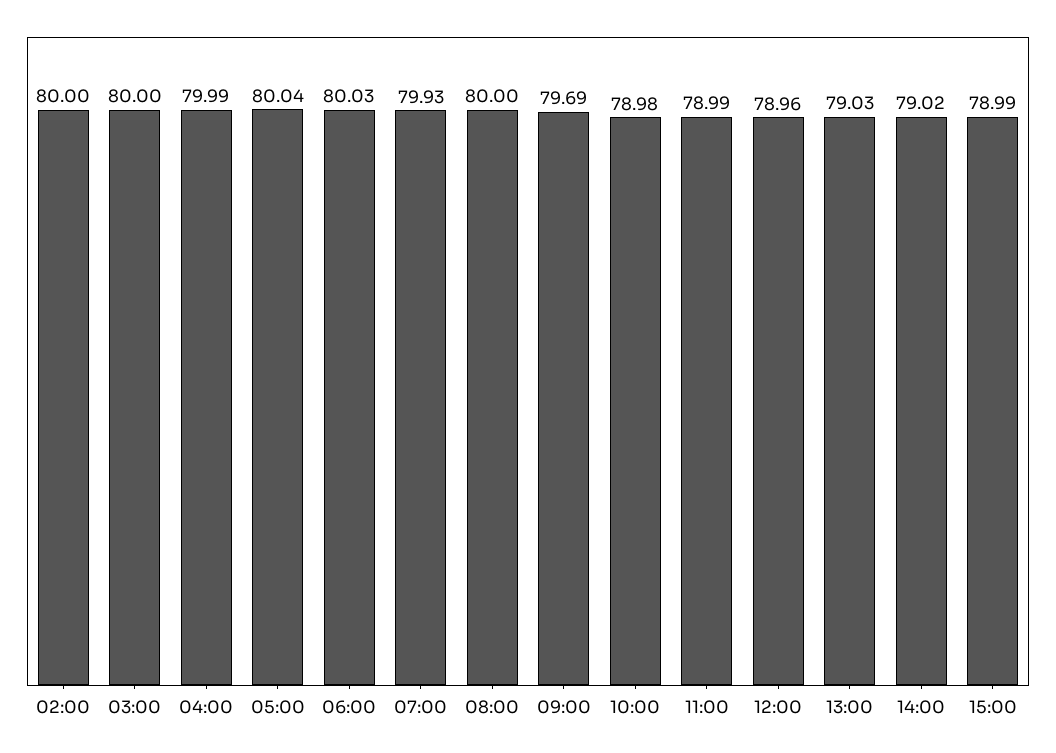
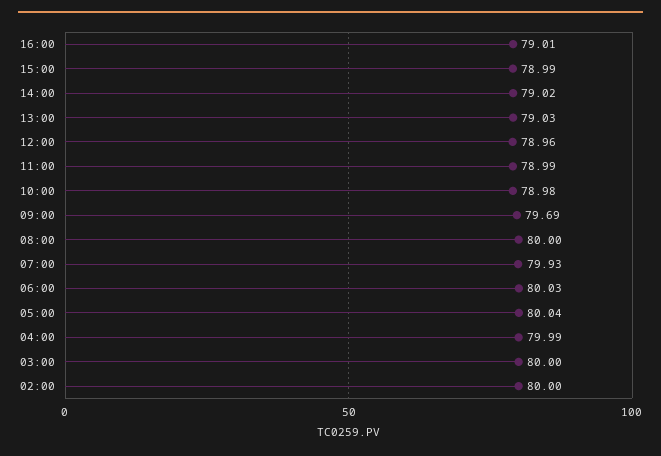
16:00: none -> 79.01

